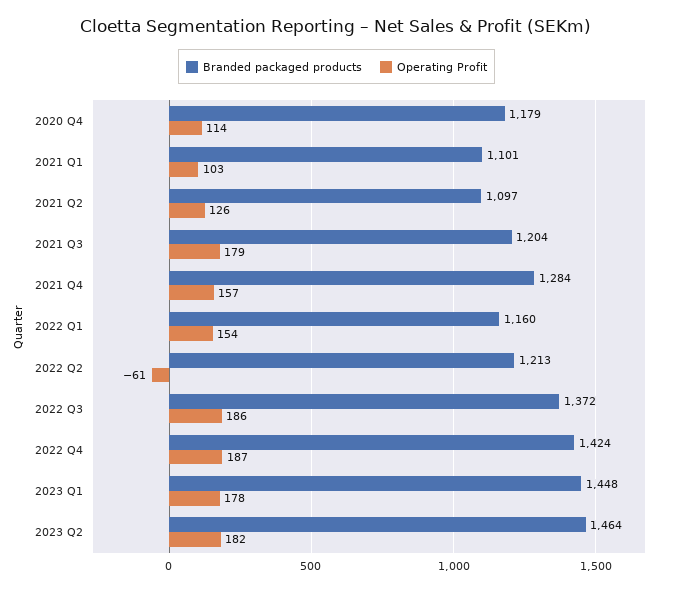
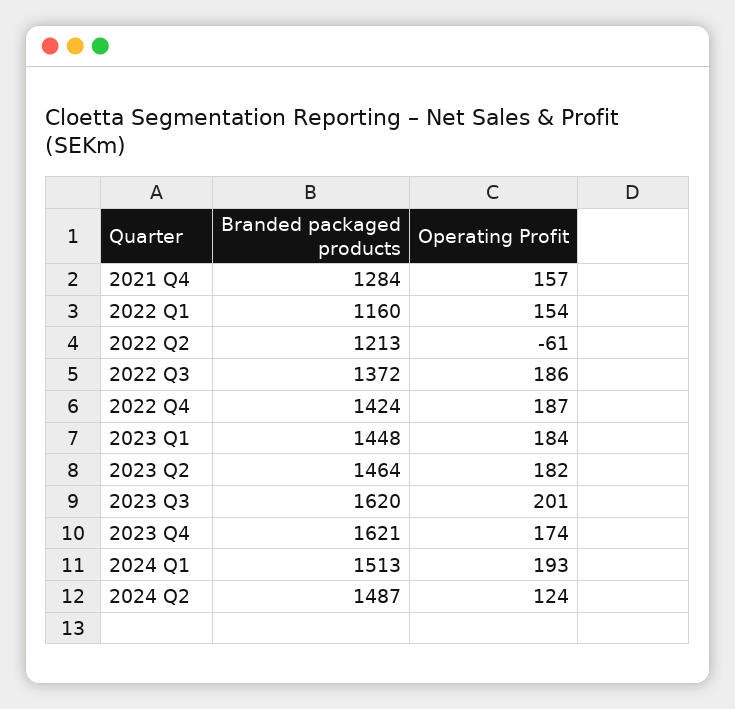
Branded packaged products, 2020 Q4: 1179 -> none
Operating Profit, 2020 Q4: 114 -> none
Branded packaged products, 2021 Q1: 1101 -> none
Operating Profit, 2021 Q1: 103 -> none
Branded packaged products, 2021 Q2: 1097 -> none
Operating Profit, 2021 Q2: 126 -> none
Branded packaged products, 2021 Q3: 1204 -> none
Operating Profit, 2021 Q3: 179 -> none
Operating Profit, 2023 Q1: 178 -> 184
Branded packaged products, 2023 Q3: none -> 1620
Operating Profit, 2023 Q3: none -> 201
Branded packaged products, 2023 Q4: none -> 1621
Operating Profit, 2023 Q4: none -> 174
Branded packaged products, 2024 Q1: none -> 1513
Operating Profit, 2024 Q1: none -> 193
Branded packaged products, 2024 Q2: none -> 1487
Operating Profit, 2024 Q2: none -> 124

